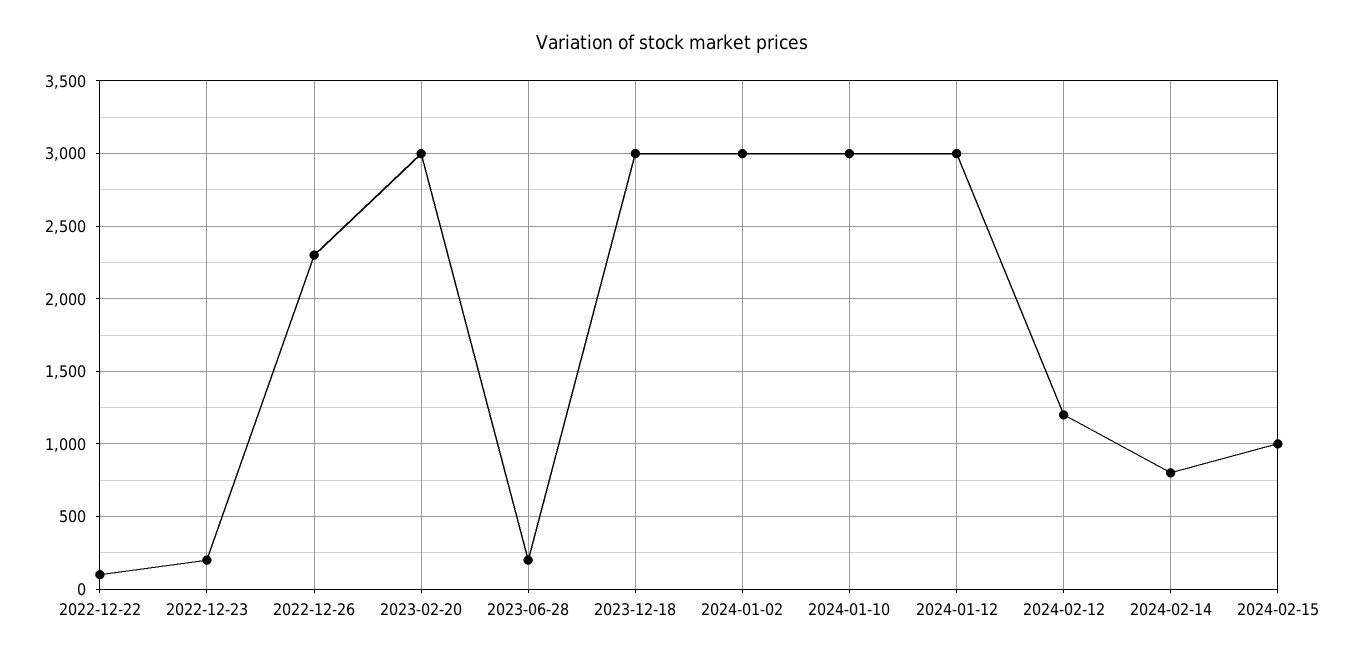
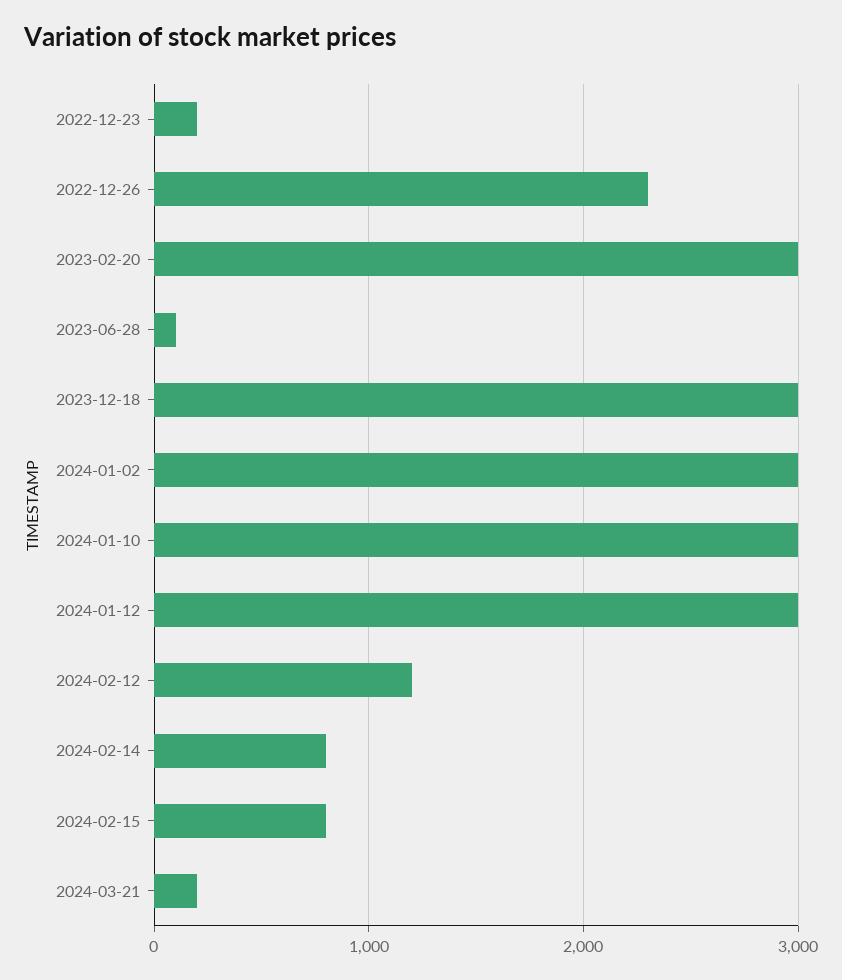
2022-12-22: 100 -> none
2023-06-28: 200 -> 100
2024-02-15: 1000 -> 800
2024-03-21: none -> 200

